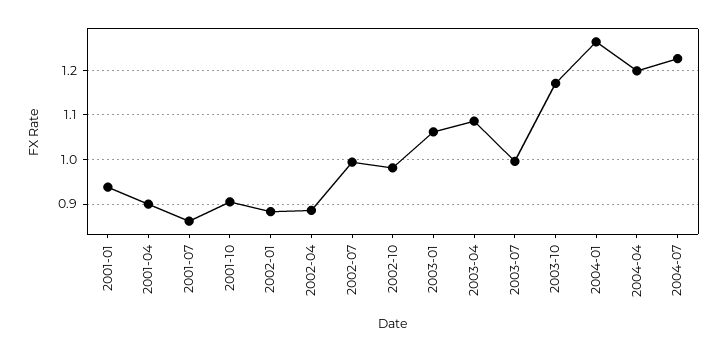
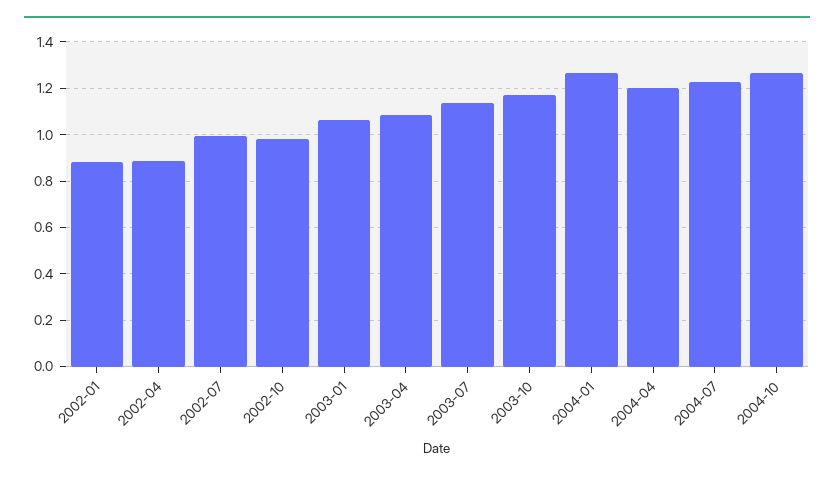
2001-01: 0.94 -> none
2001-04: 0.9 -> none
2001-07: 0.86 -> none
2001-10: 0.9 -> none
2003-07: 1 -> 1.15
2004-10: none -> 1.25

